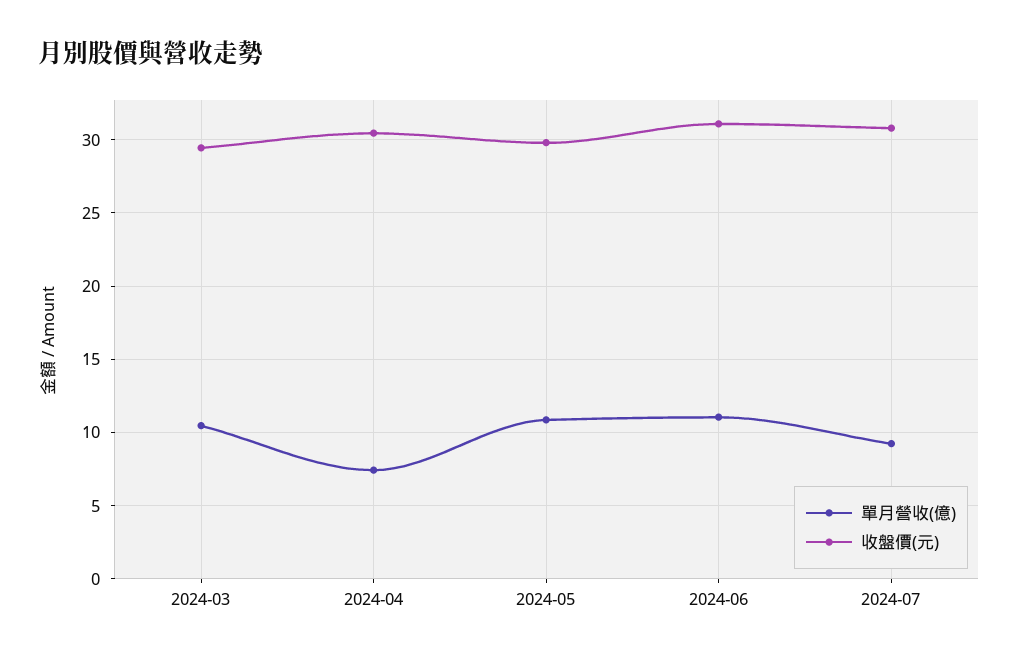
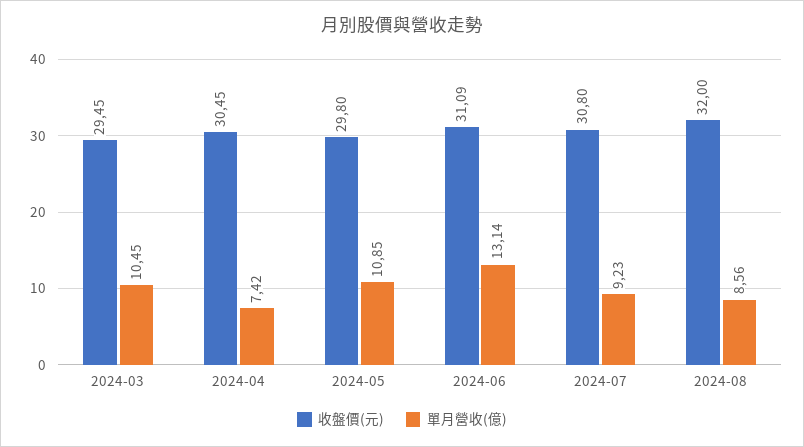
單月營收(億), 2024-06: 11 -> 13.14
收盤價(元), 2024-08: none -> 32
單月營收(億), 2024-08: none -> 8.56

